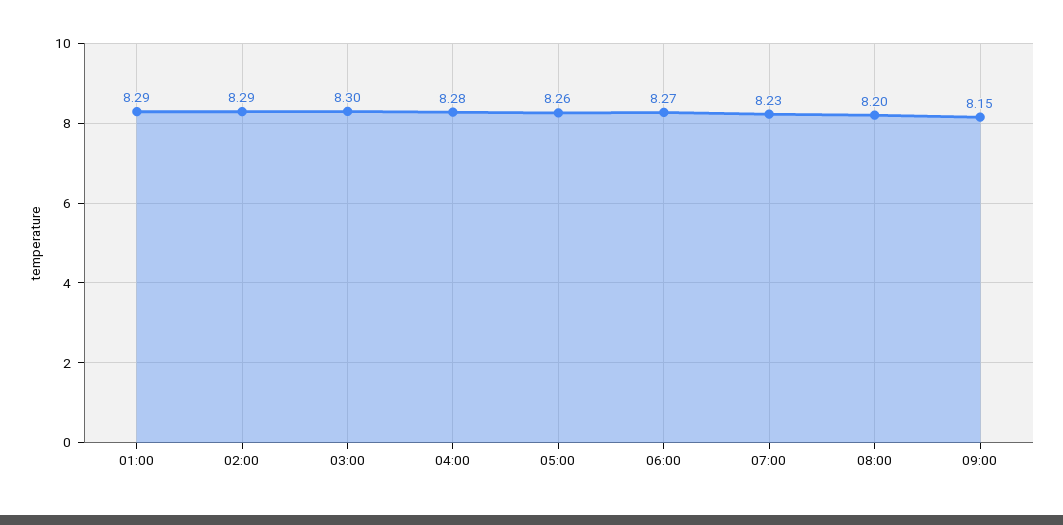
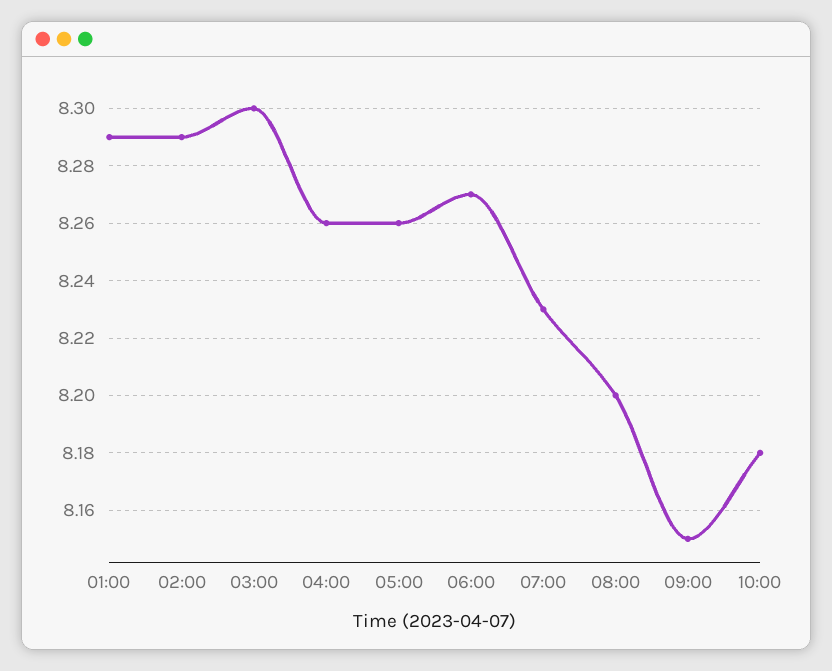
04:00: 8.28 -> 8.26
10:00: none -> 8.18

